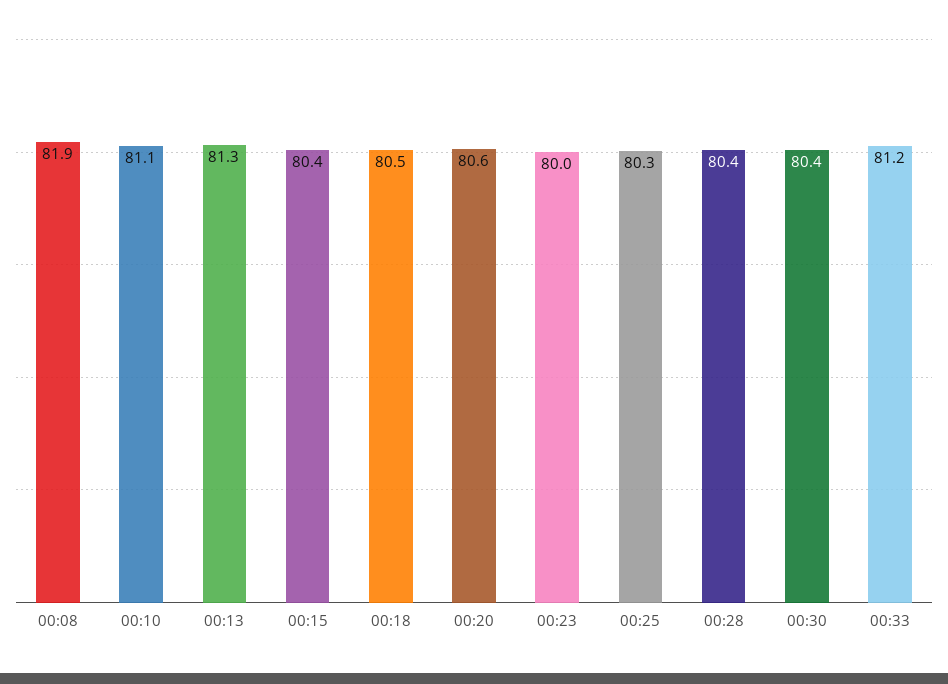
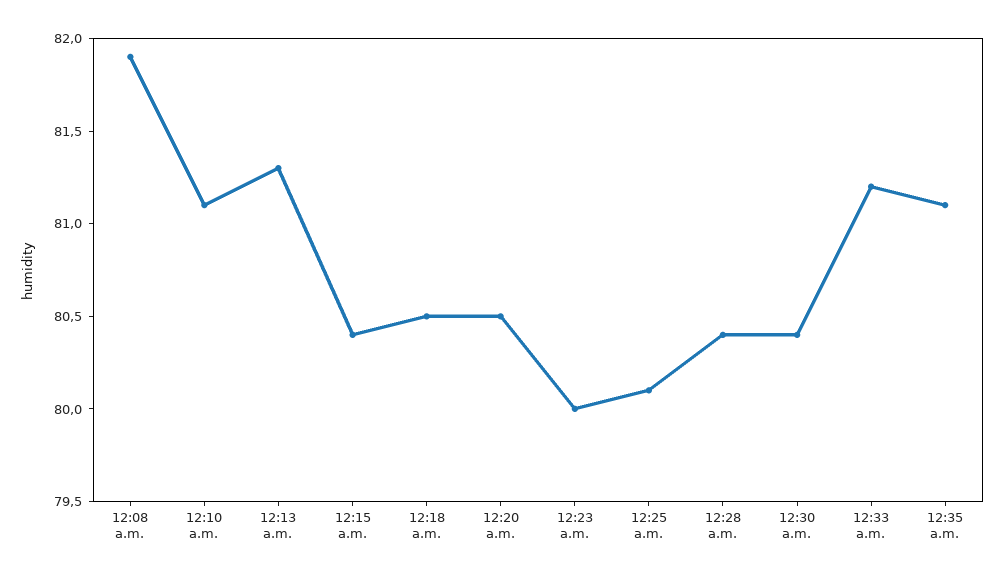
00:20: 80.6 -> 80.5
00:25: 80.3 -> 80.1
12:35 a.m.: none -> 81.1

